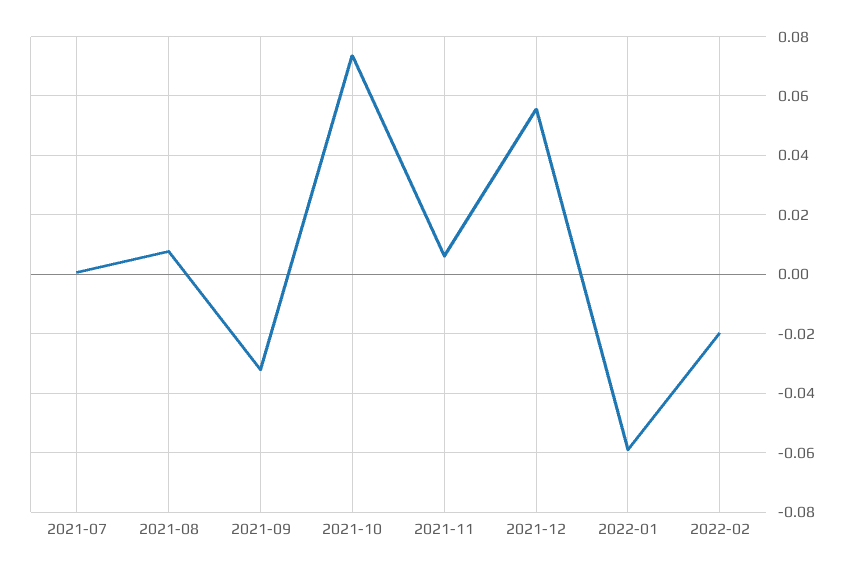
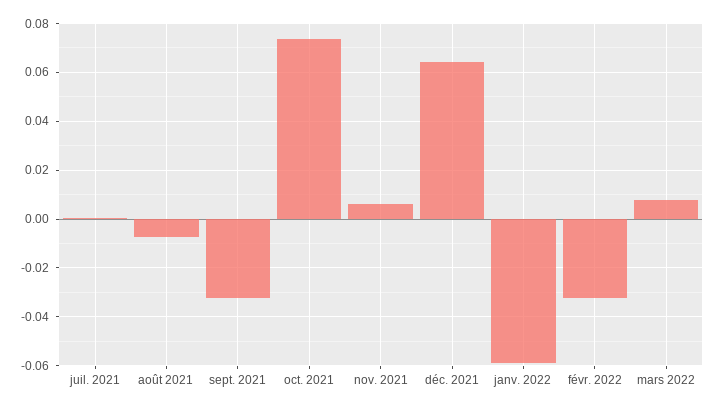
2021-08: 0.0075 -> -0.0075
2021-12: 0.055 -> 0.065
2022-02: -0.02 -> -0.0325
mars 2022: none -> 0.0075

